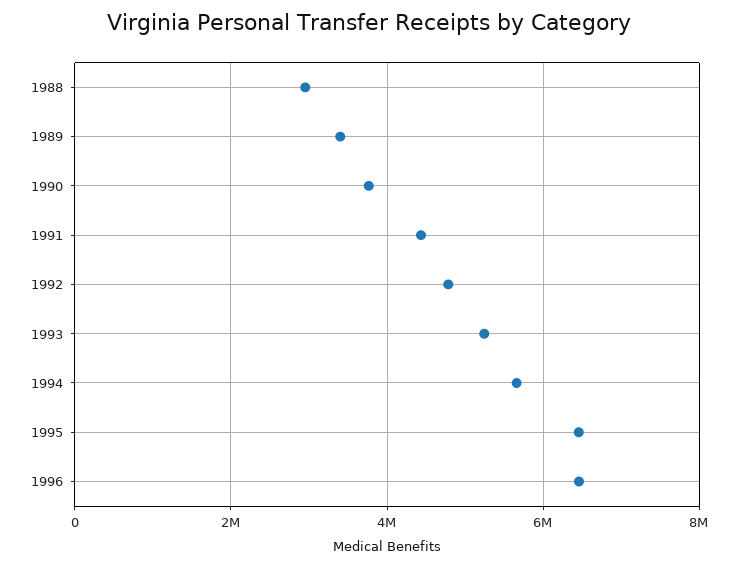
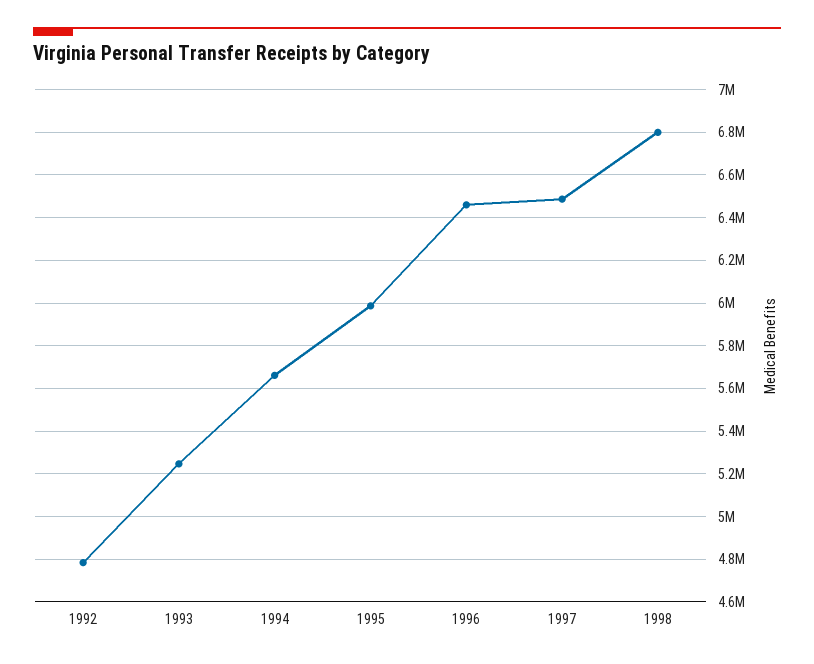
1988: 3000000 -> none
1989: 3400000 -> none
1990: 3800000 -> none
1991: 4400000 -> none
1995: 6400000 -> 6000000
1997: none -> 6500000
1998: none -> 6800000

